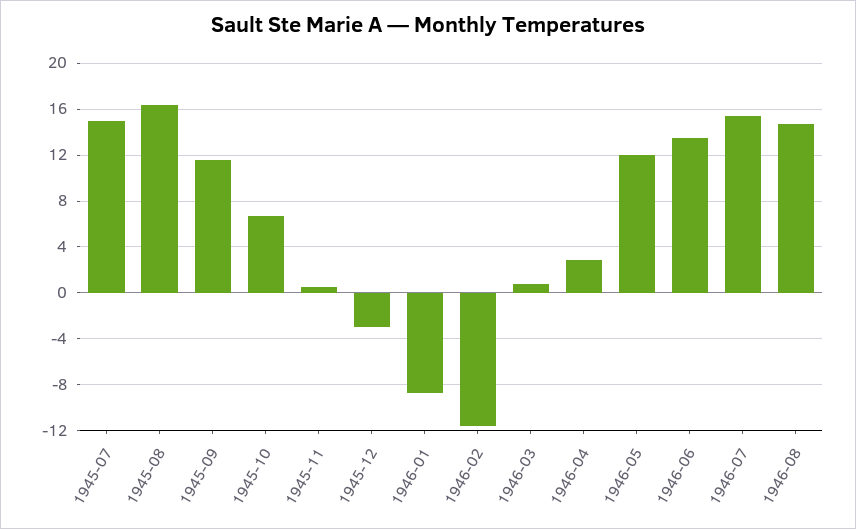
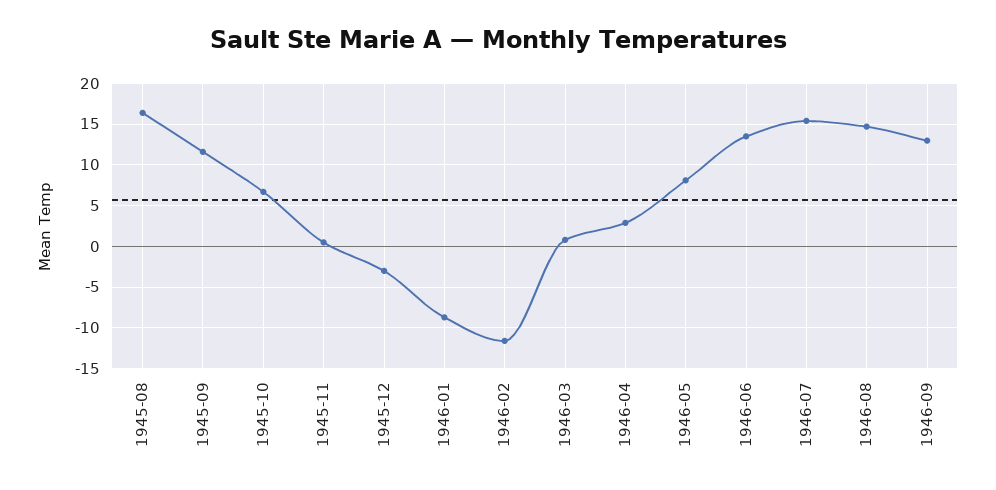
1945-07: 15 -> none
1946-05: 12 -> 8
1946-09: none -> 13

